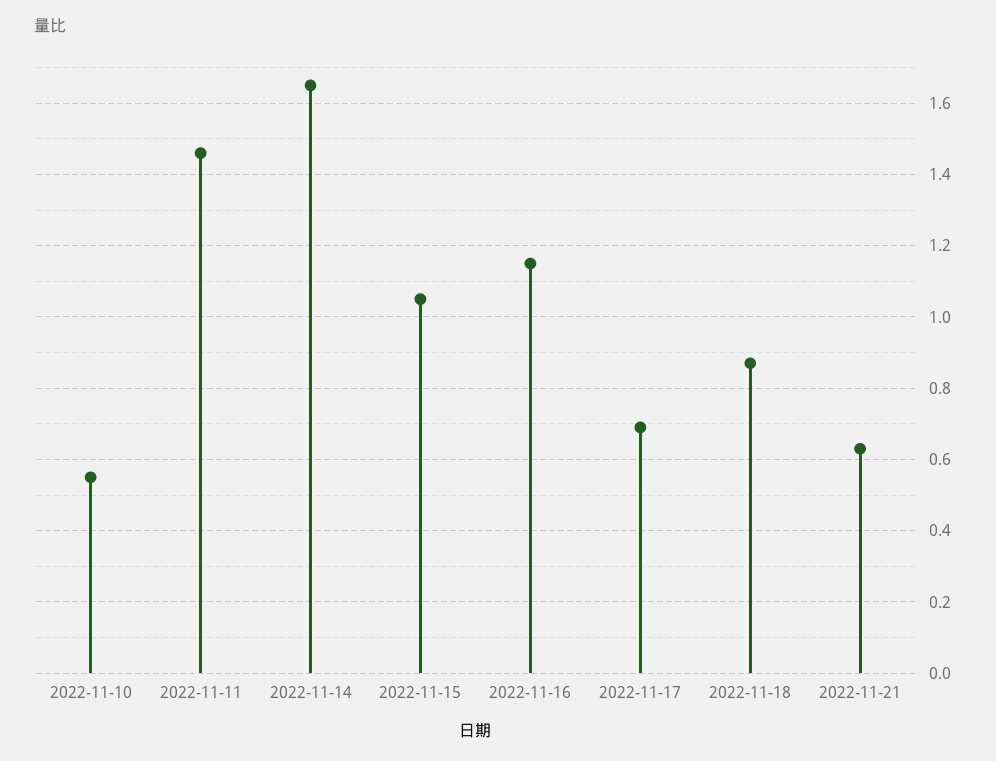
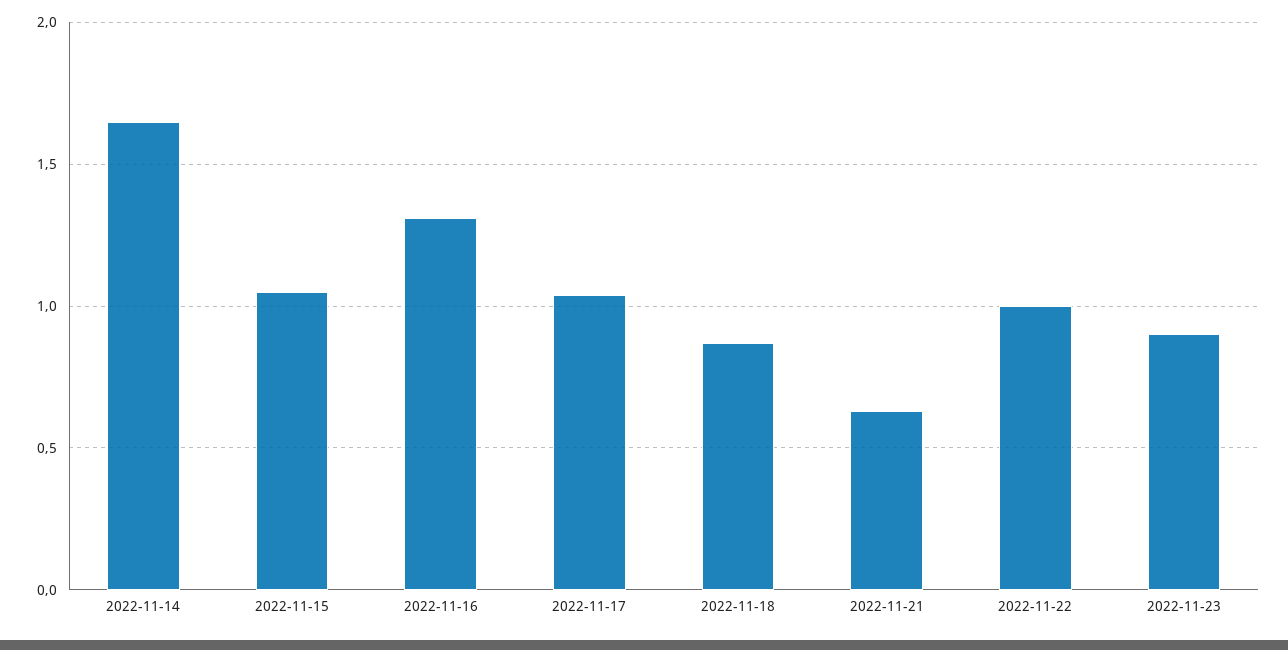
2022-11-10: 0.55 -> none
2022-11-11: 1.45 -> none
2022-11-16: 1.15 -> 1.3
2022-11-17: 0.7 -> 1.05
2022-11-22: none -> 1
2022-11-23: none -> 0.9

